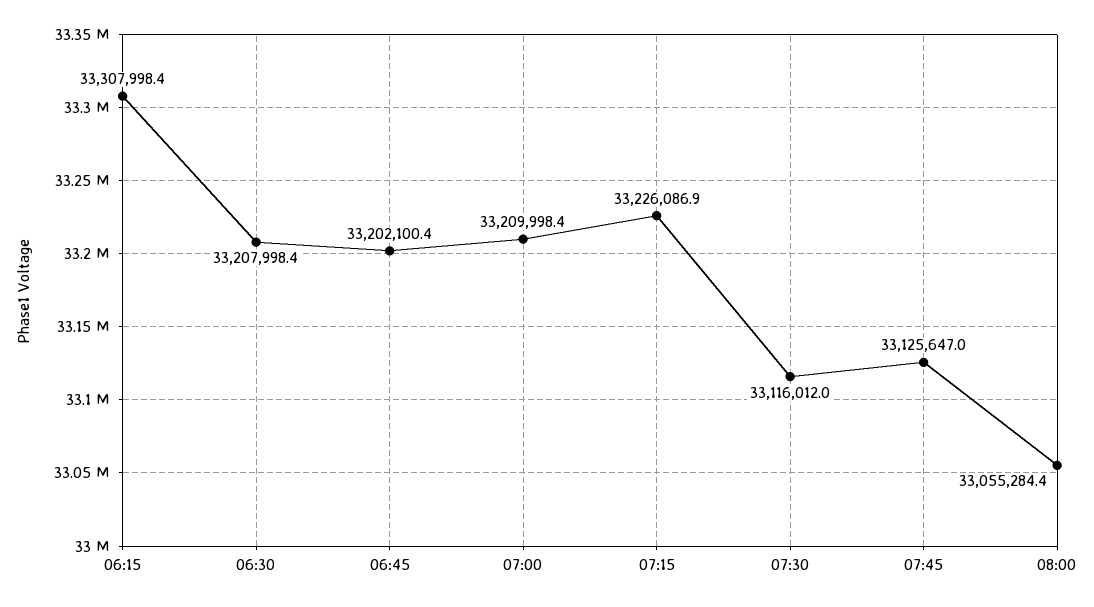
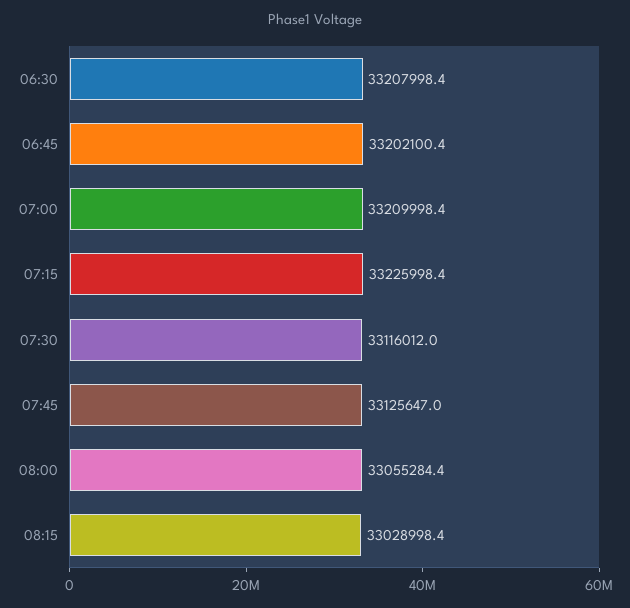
06:15: 33307998.4 -> none
07:15: 33226086.9 -> 33225998.4
08:15: none -> 33028998.4

